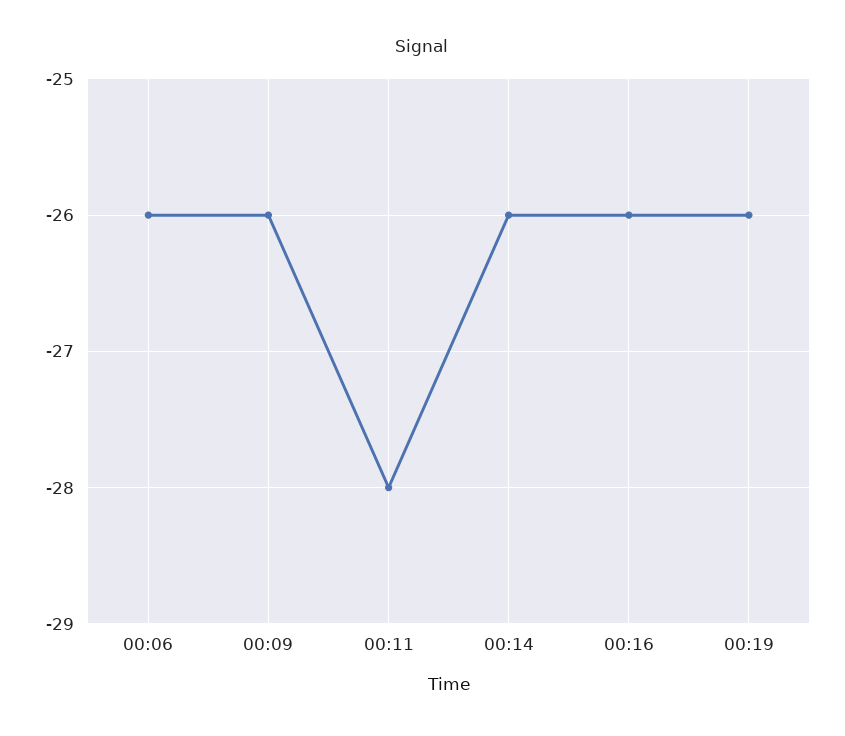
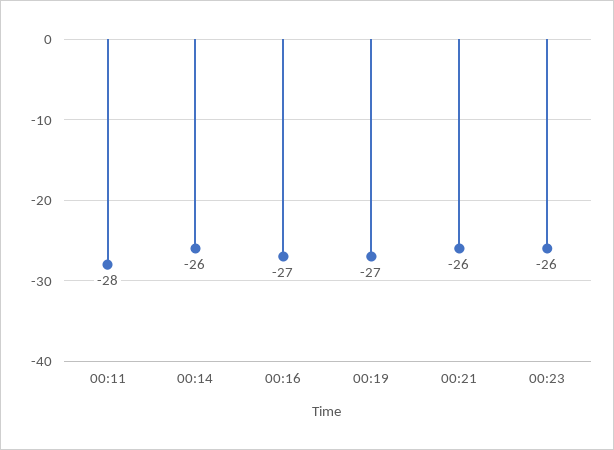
00:06: -26 -> none
00:09: -26 -> none
00:16: -26 -> -27
00:19: -26 -> -27
00:21: none -> -26
00:23: none -> -26

